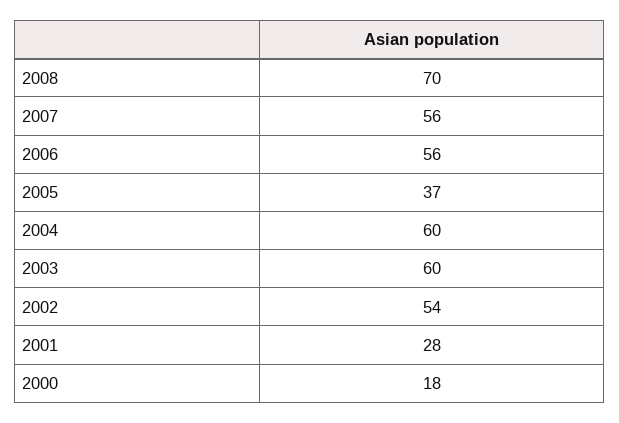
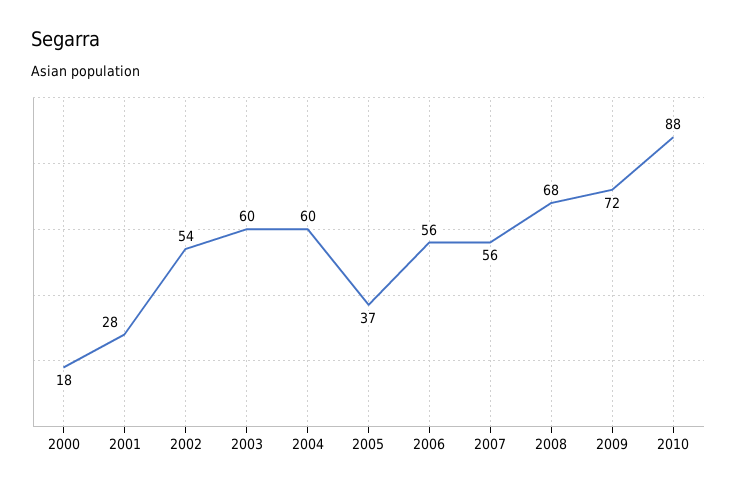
2008: 70 -> 68
2009: none -> 72
2010: none -> 88

